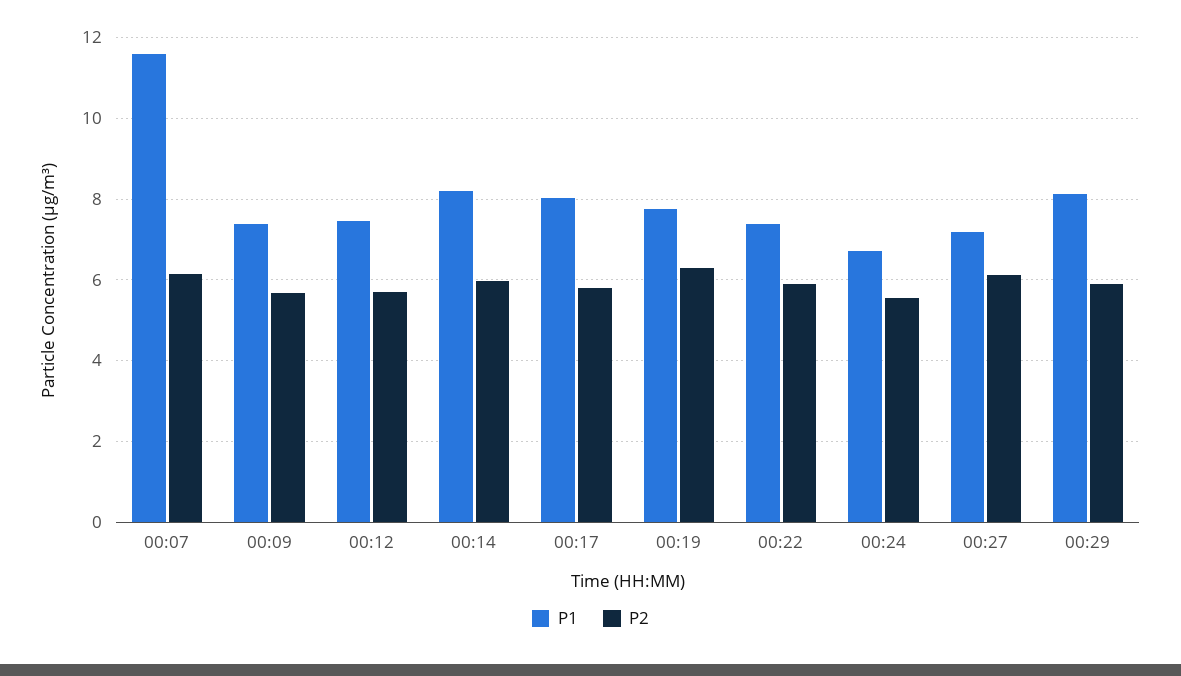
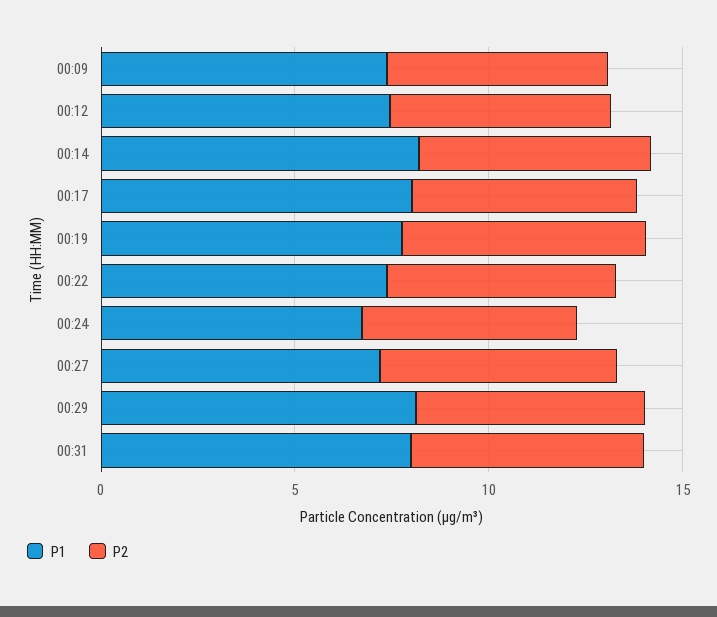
P1, 00:07: 11.6 -> none
P2, 00:07: 6.2 -> none
P1, 00:31: none -> 8
P2, 00:31: none -> 6

